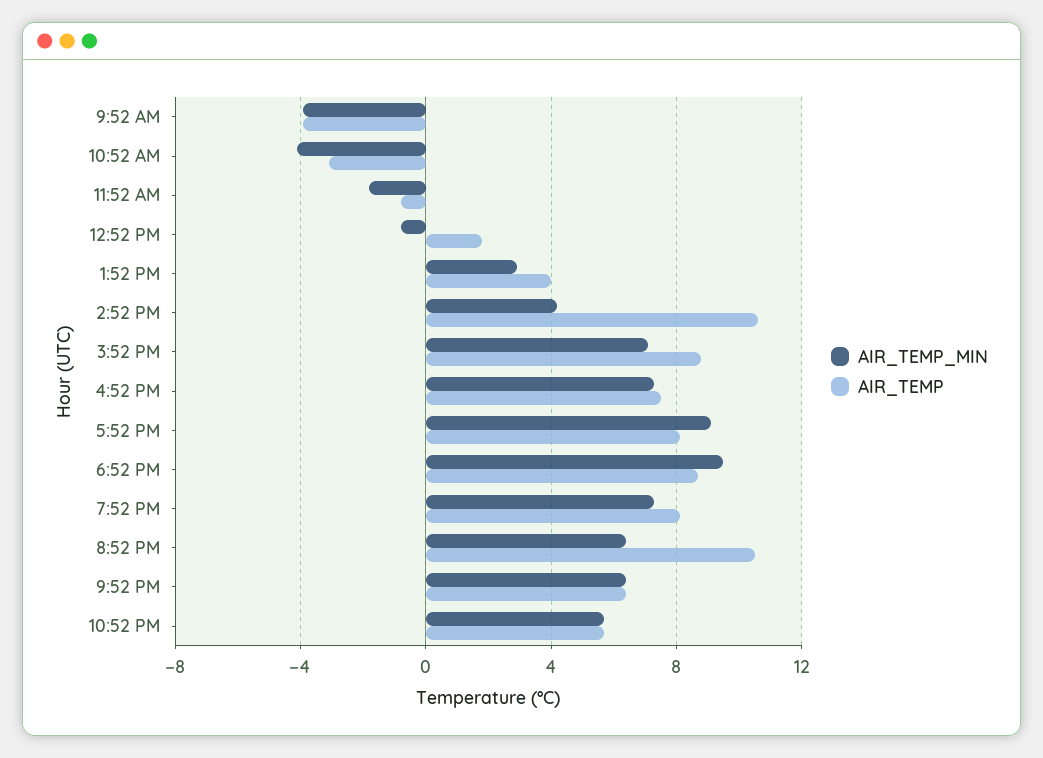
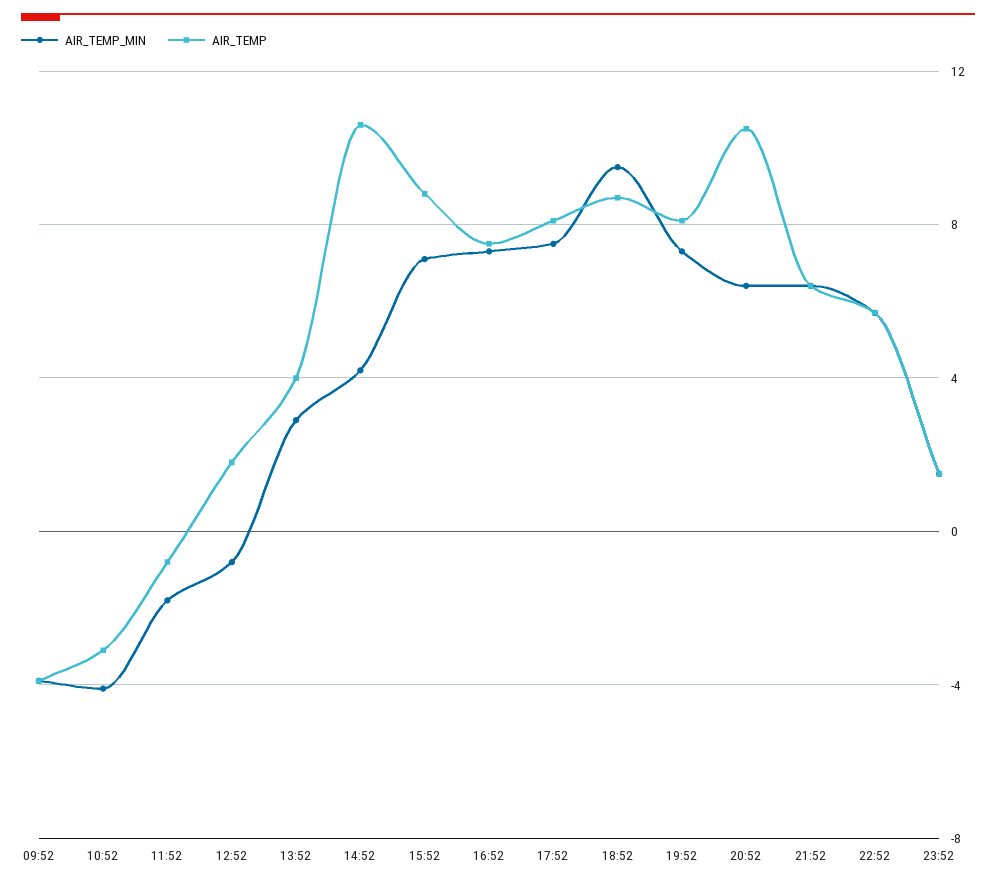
AIR_TEMP_MIN, 5:52 PM: 9 -> 7.5
AIR_TEMP_MIN, 23:52: none -> 1.5
AIR_TEMP, 23:52: none -> 1.5

